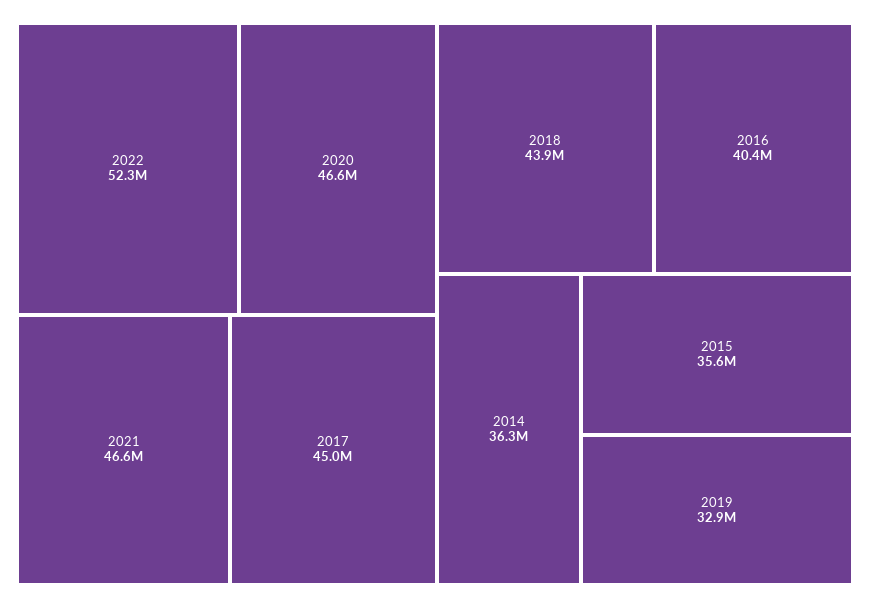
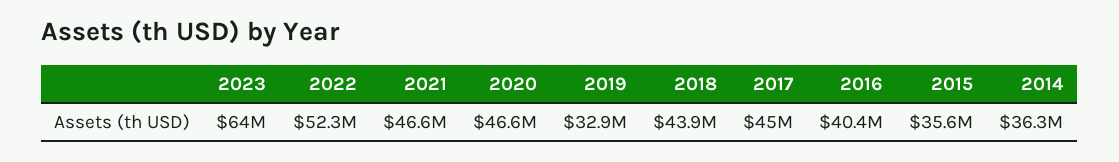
2023: none -> 64000000

